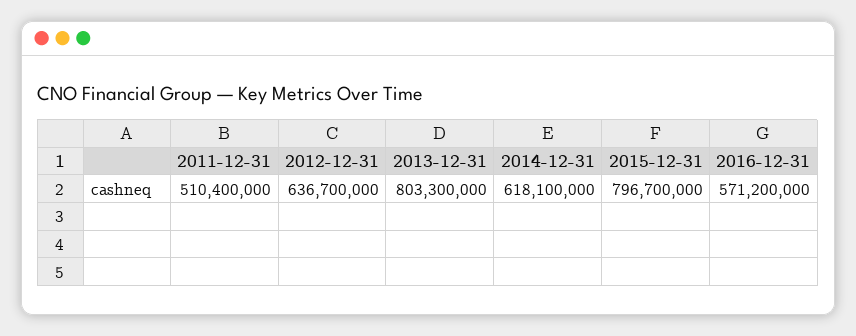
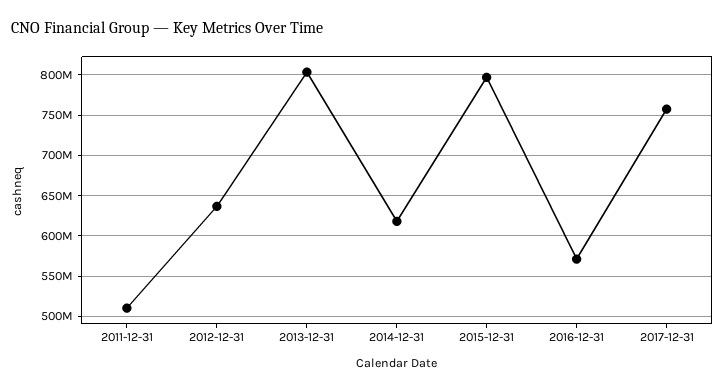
2017-12-31: none -> 760000000

